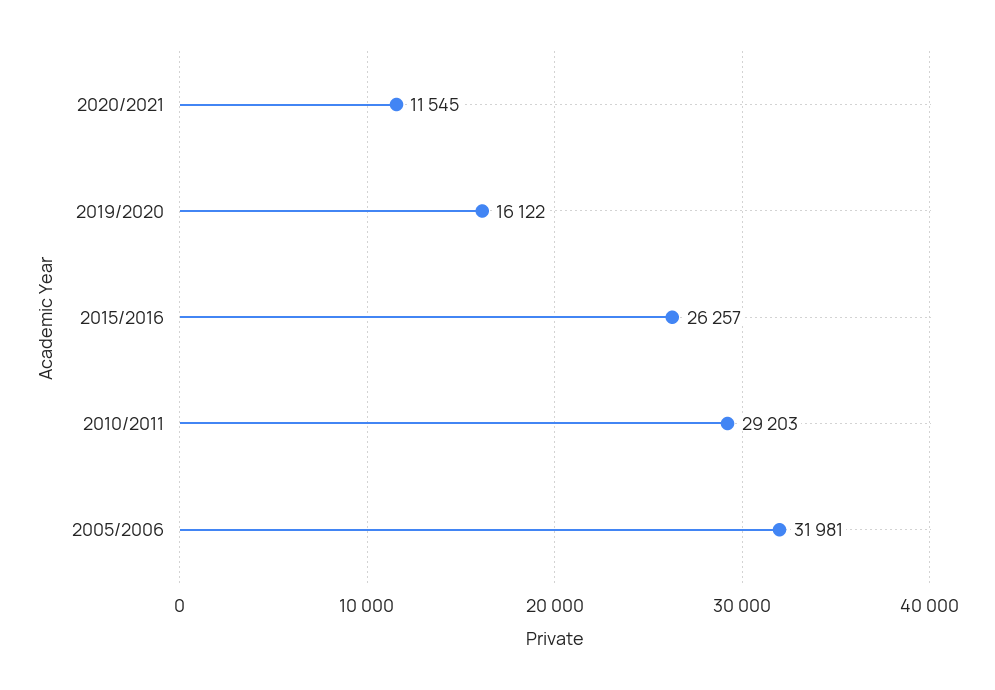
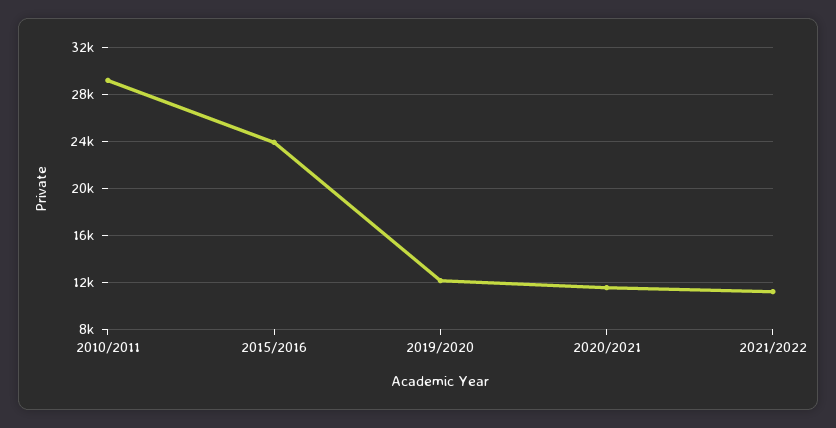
2019/2020: 16122 -> 12000
2015/2016: 26257 -> 24000
2005/2006: 31981 -> none
2021/2022: none -> 11000

